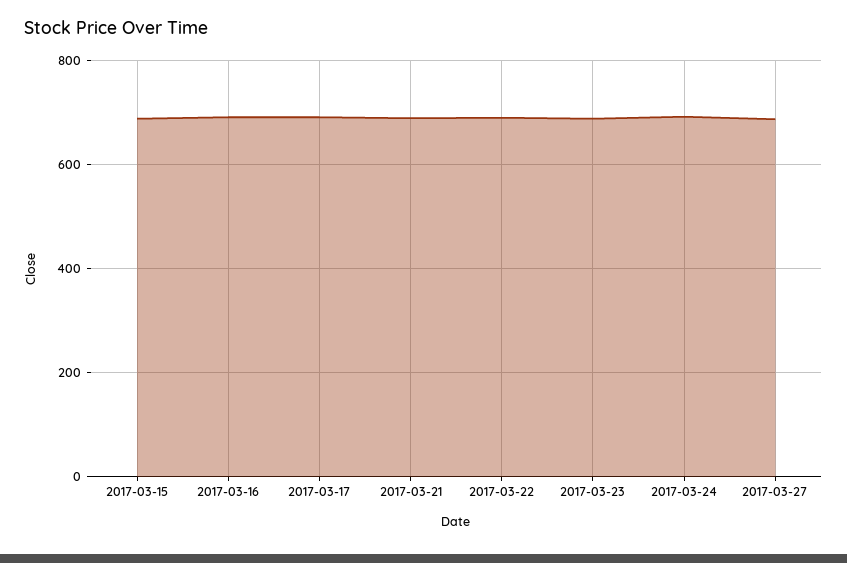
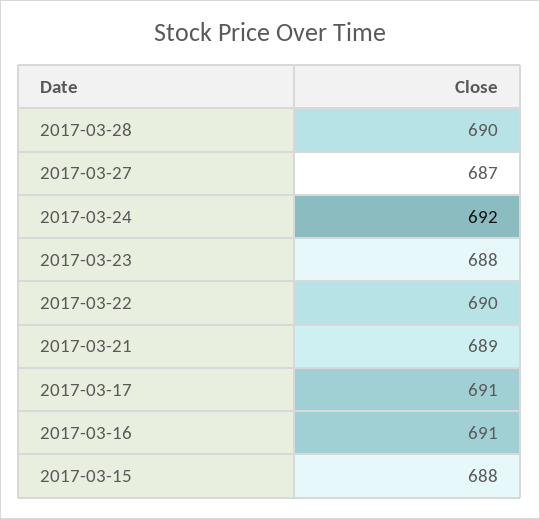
2017-03-28: none -> 690

